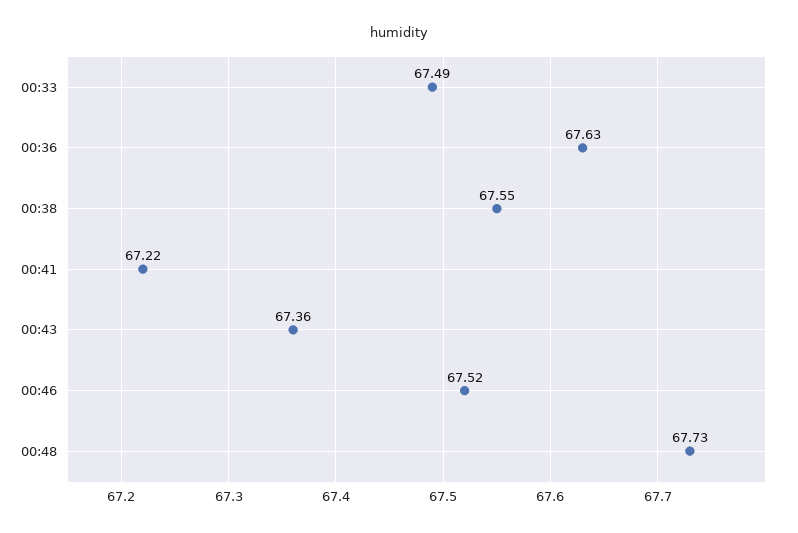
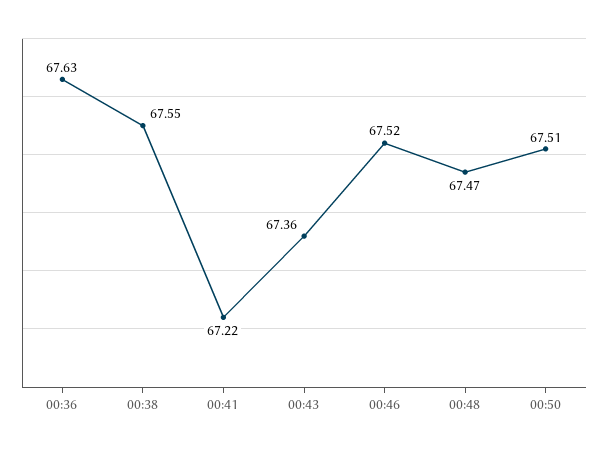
00:33: 67.49 -> none
00:48: 67.73 -> 67.47
00:50: none -> 67.51

